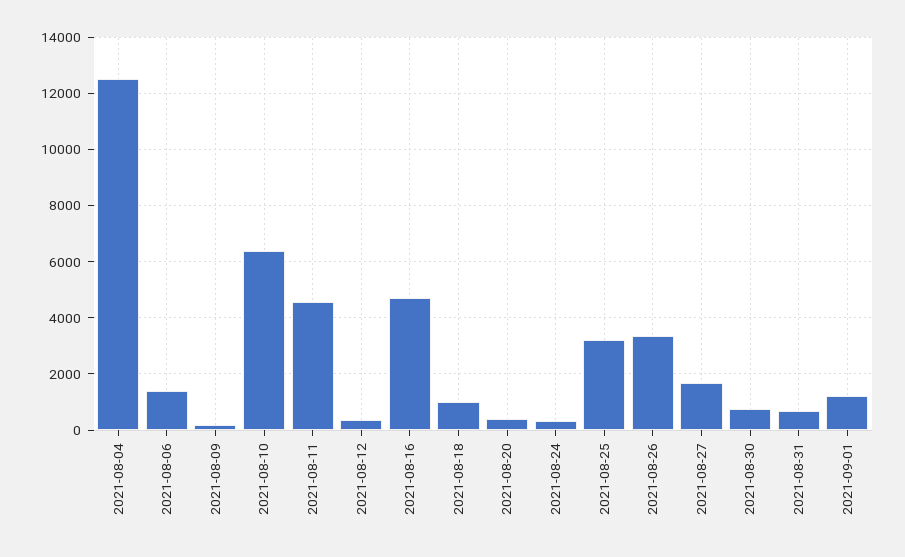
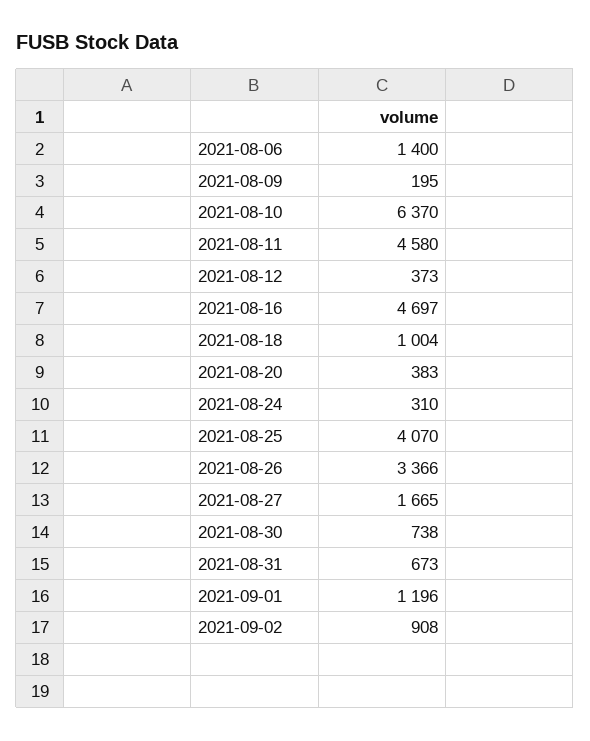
2021-08-04: 12500 -> none
2021-08-25: 3250 -> 4070
2021-09-02: none -> 908

